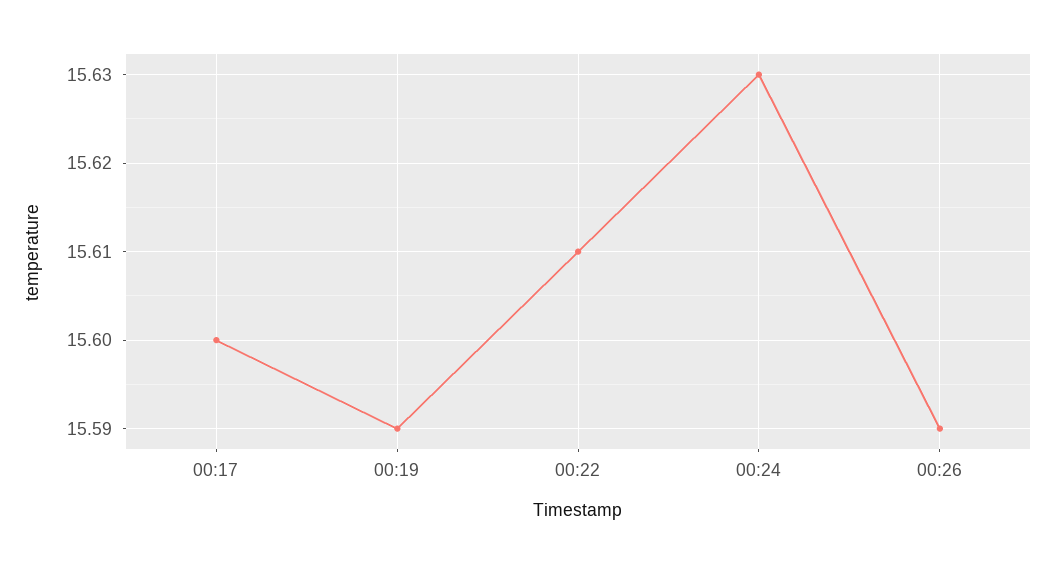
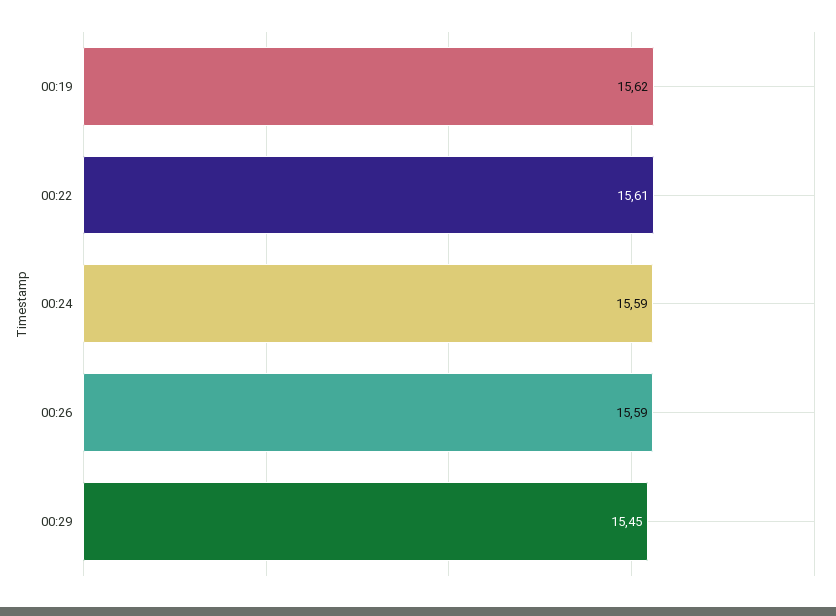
00:17: 15.6 -> none
00:19: 15.59 -> 15.62
00:24: 15.63 -> 15.59
00:29: none -> 15.45

